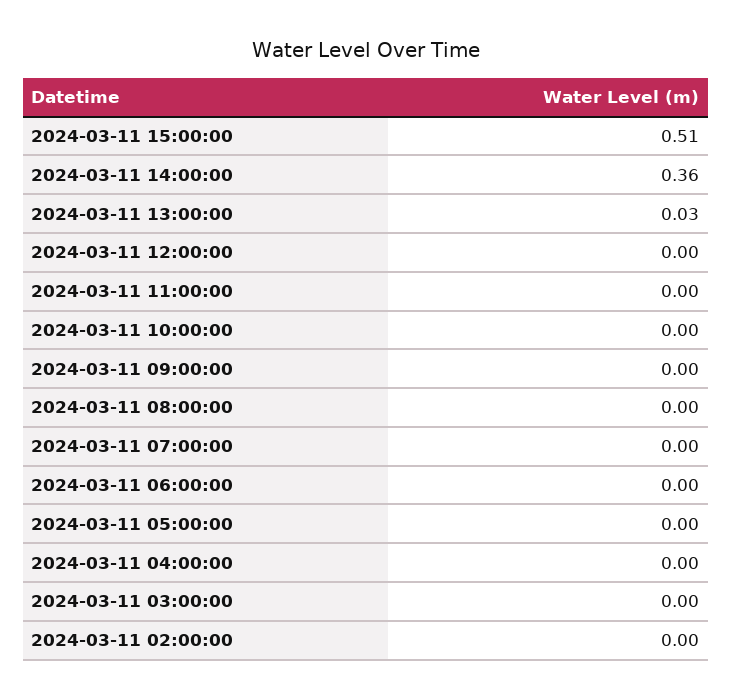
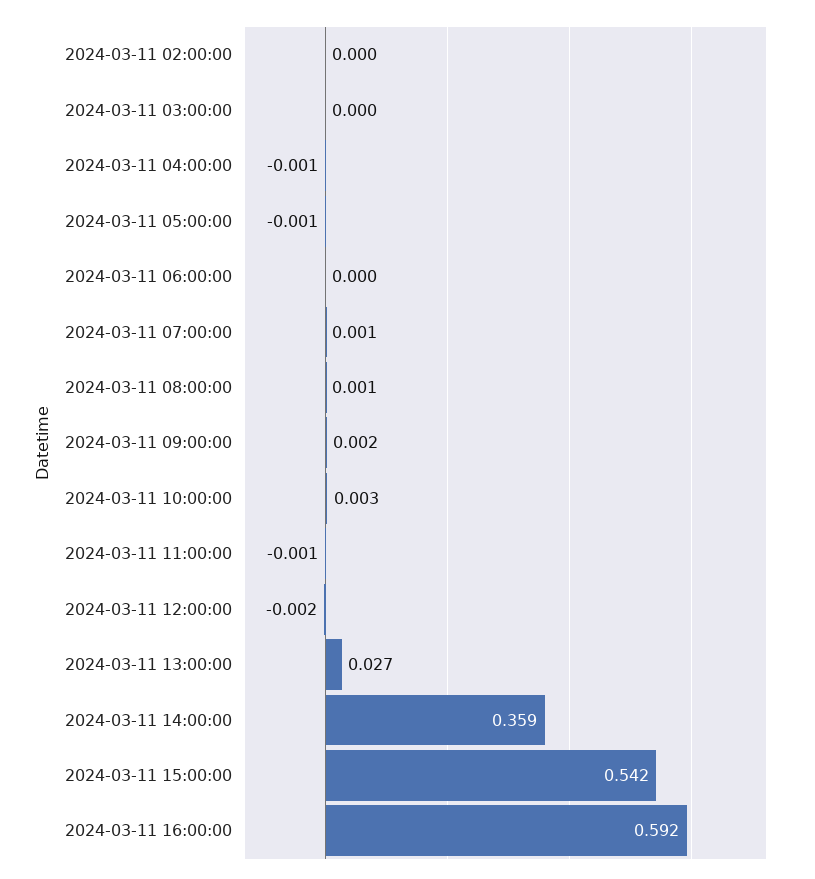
2024-03-11 15:00:00: 0.51 -> 0.542
2024-03-11 16:00:00: none -> 0.592

